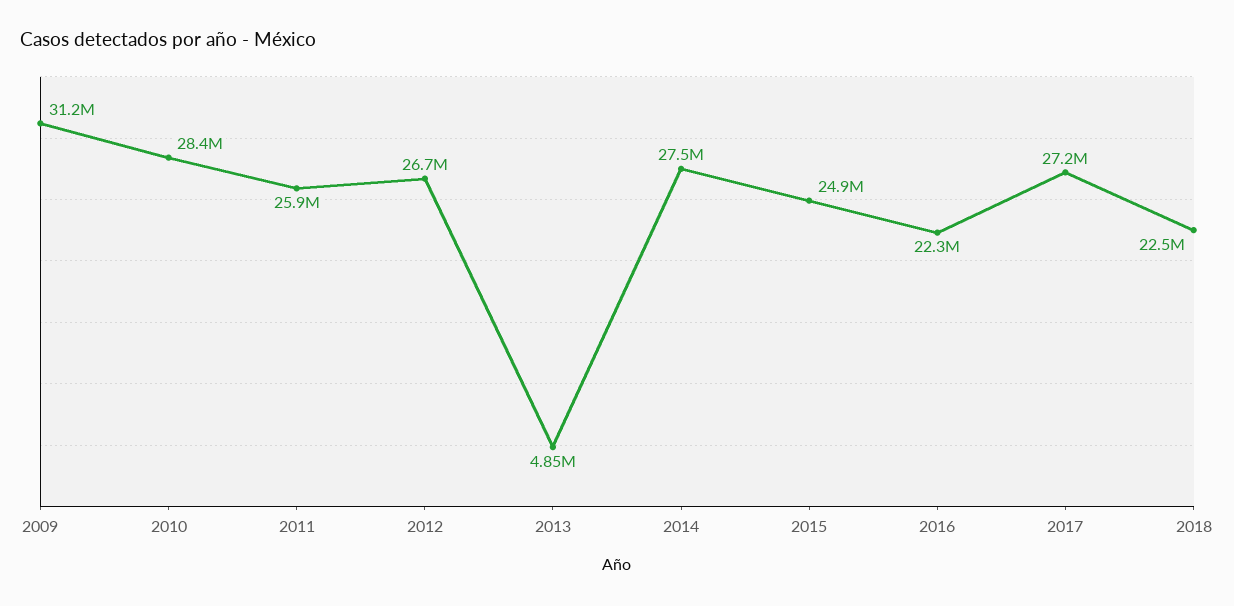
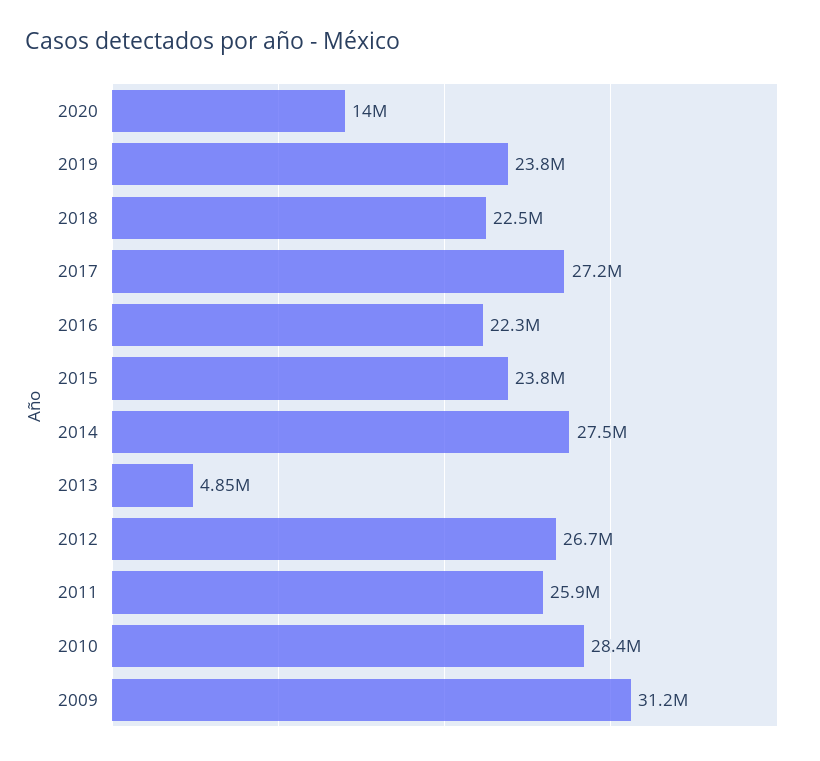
2015: 24900000 -> 23800000
2020: none -> 14000000
2019: none -> 23800000

